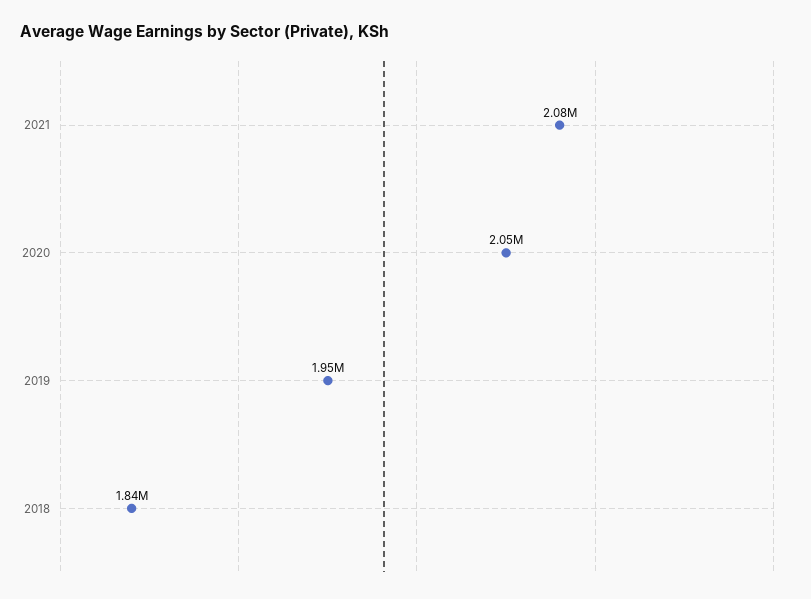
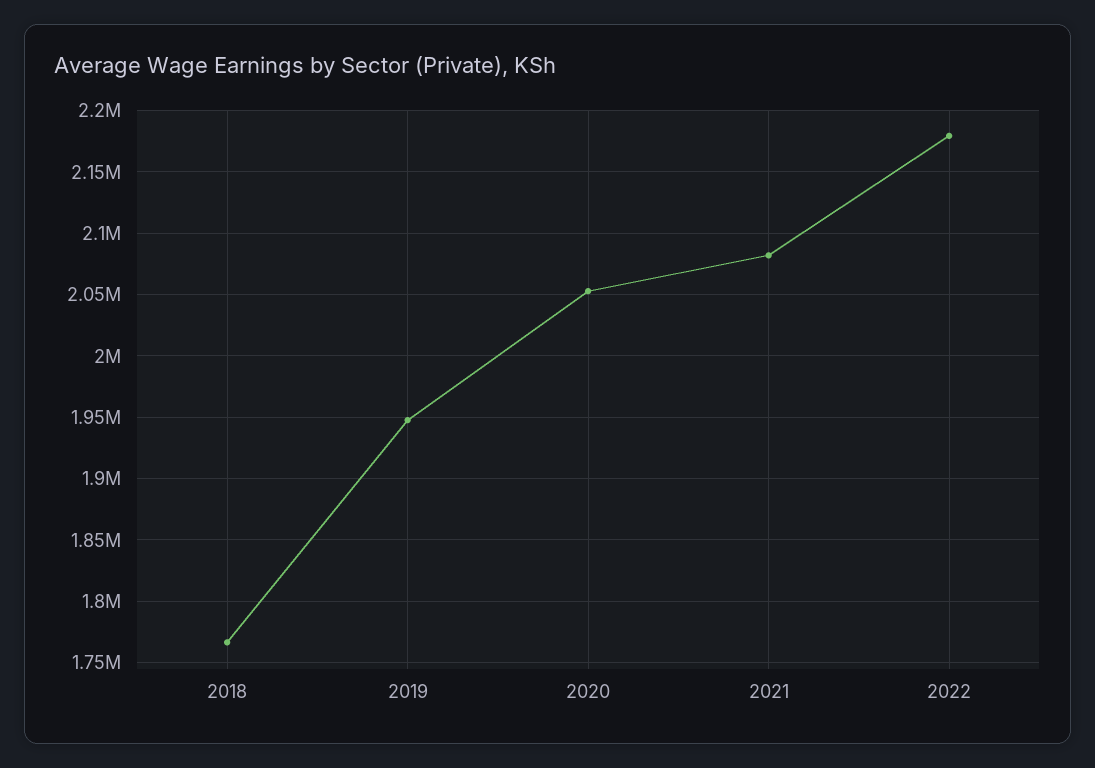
2018: 1840000 -> 1765000
2022: none -> 2180000

